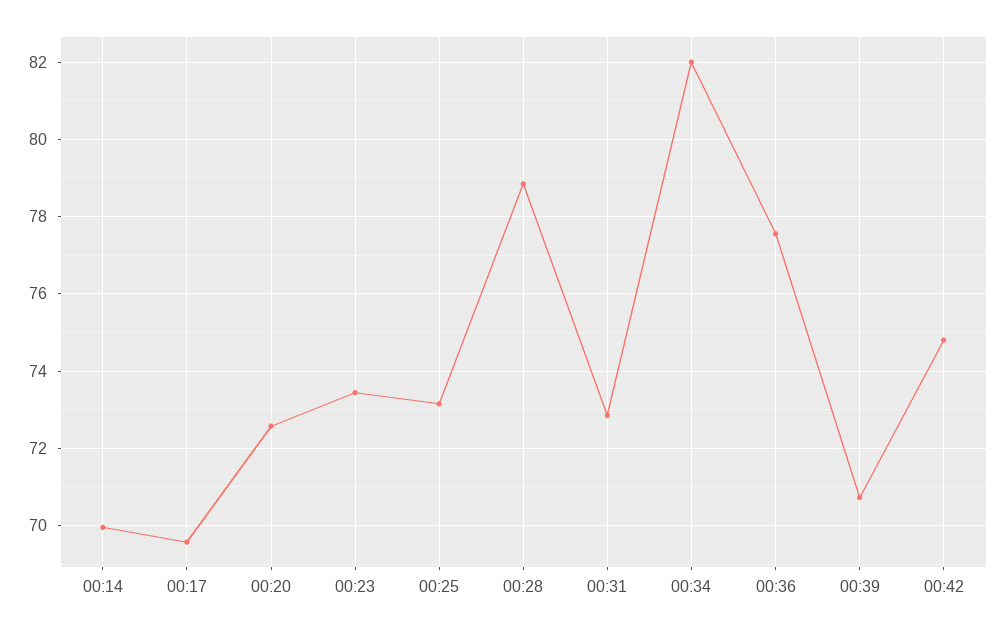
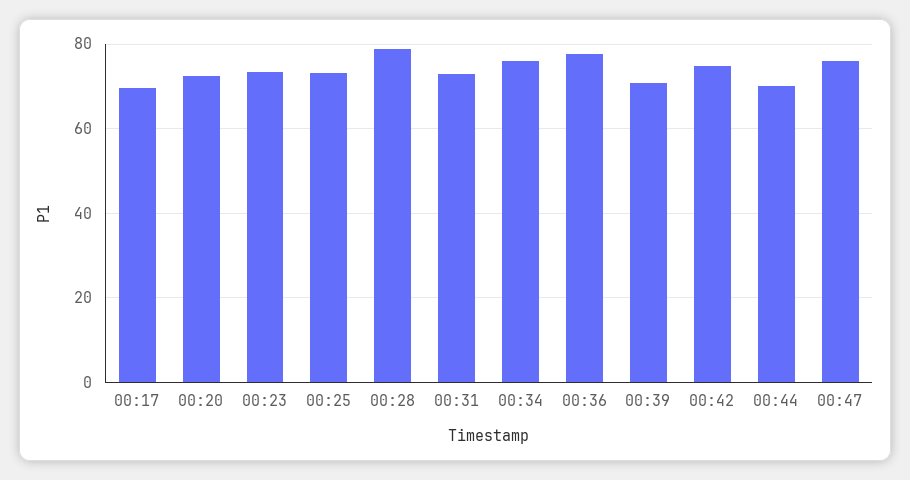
00:14: 70 -> none
00:34: 82 -> 76
00:44: none -> 70
00:47: none -> 76

